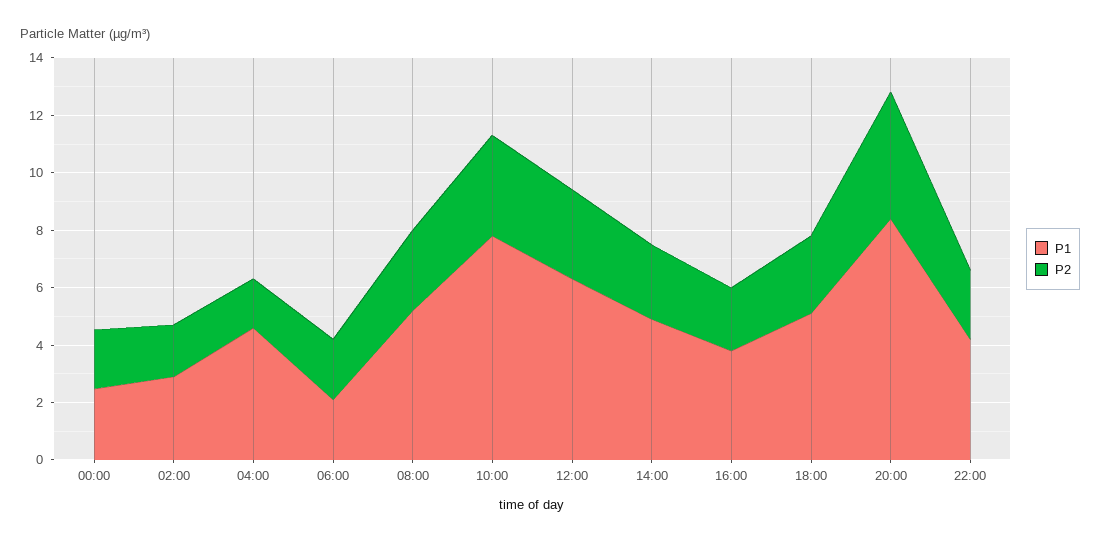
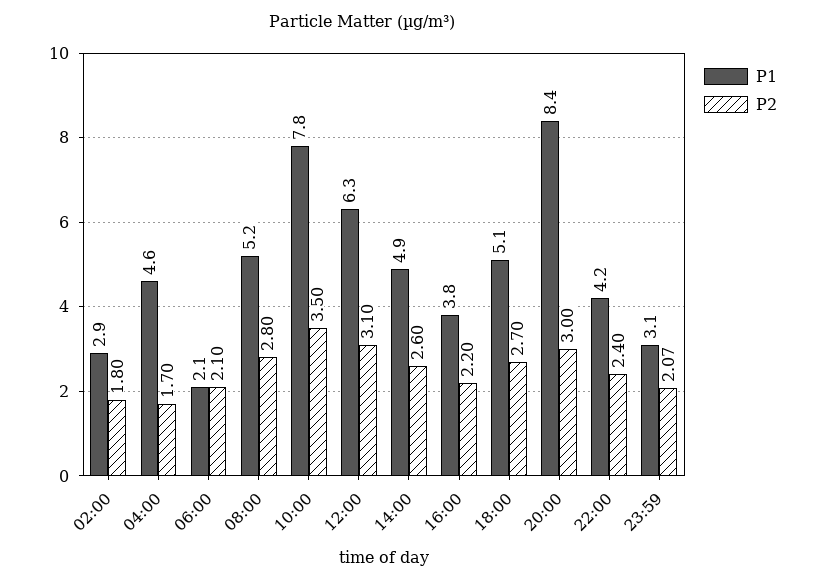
P1, 00:00: 2.5 -> none
P2, 00:00: 2 -> none
P2, 20:00: 4.5 -> 3
P1, 23:59: none -> 3.1
P2, 23:59: none -> 2.07

